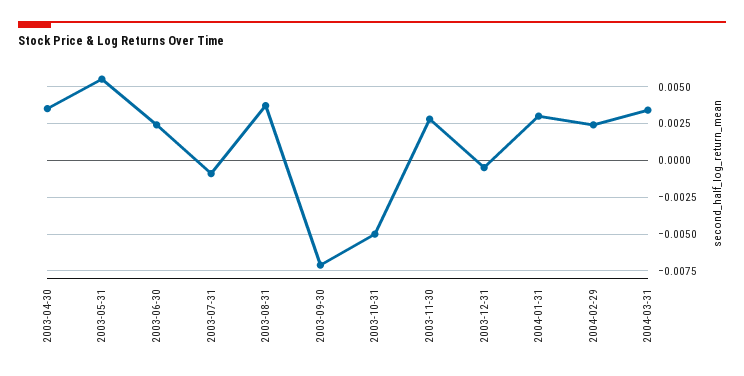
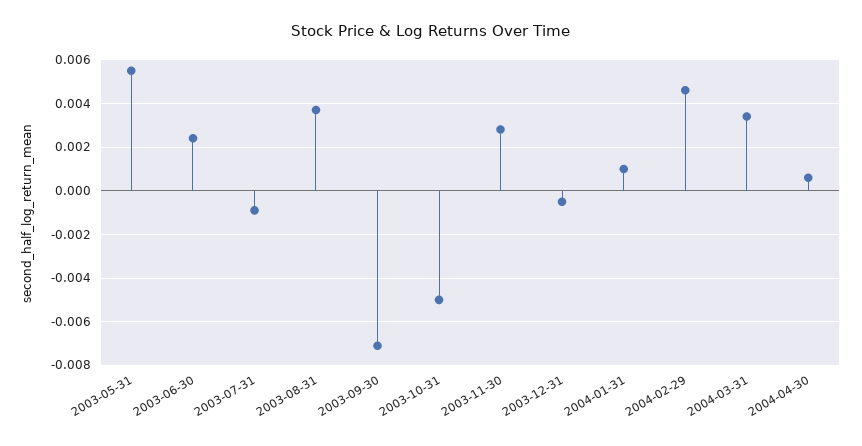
2003-04-30: 0.0035 -> none
2004-01-31: 0.003 -> 0.001
2004-02-29: 0.0025 -> 0.0045
2004-04-30: none -> 0.0005

